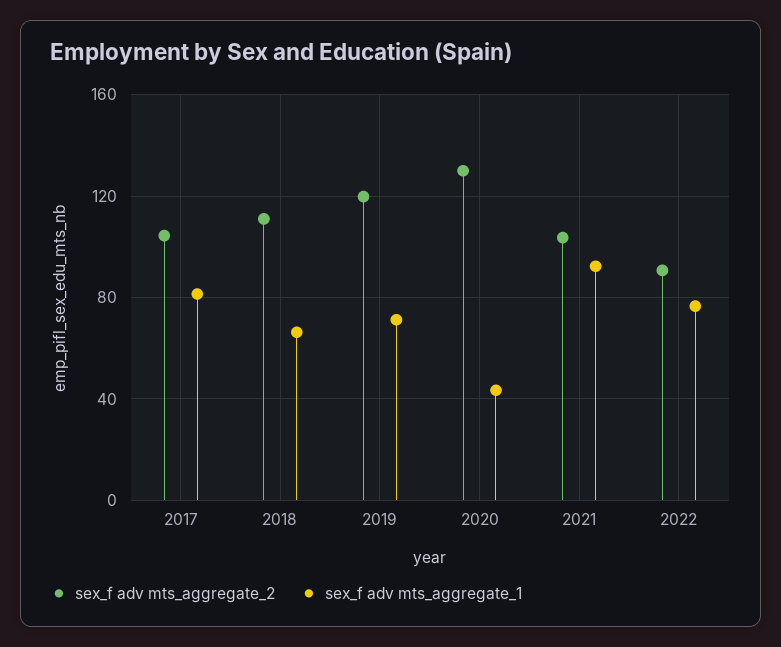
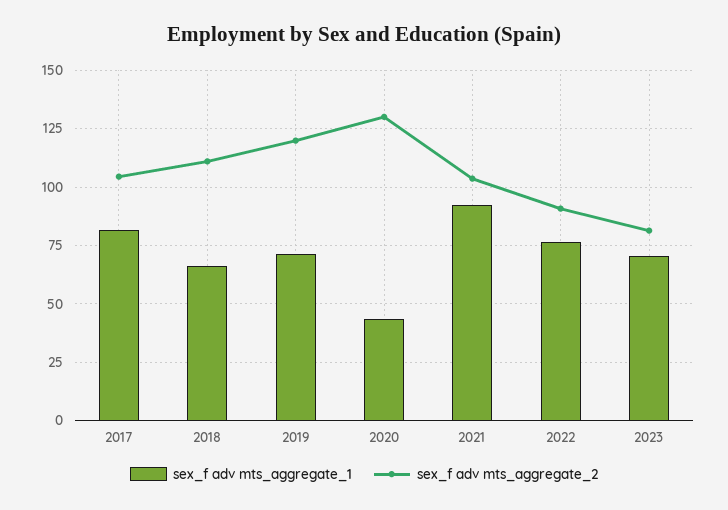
sex_f adv mts_aggregate_1, 2023: none -> 70
sex_f adv mts_aggregate_2, 2023: none -> 80

